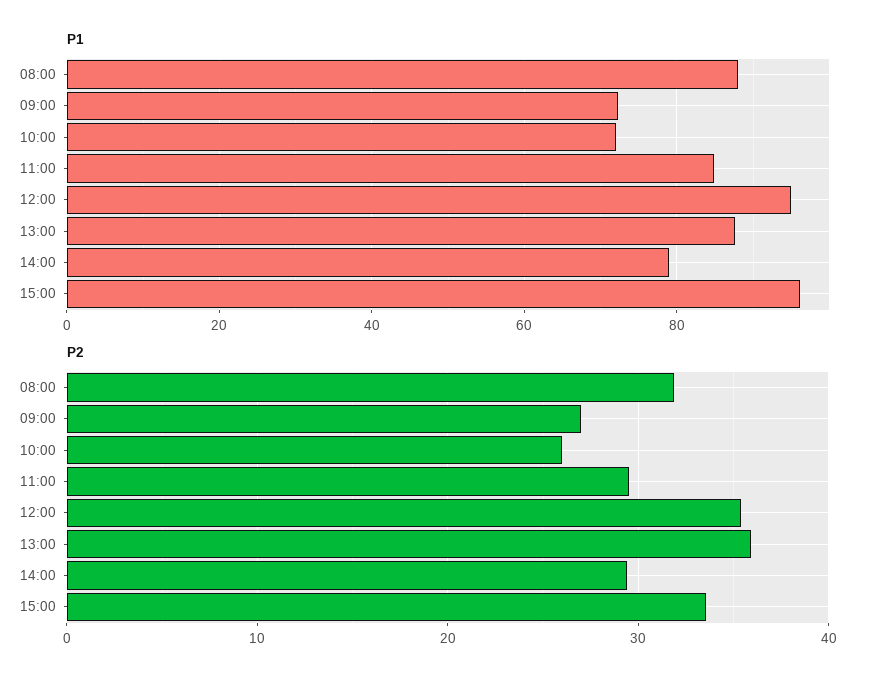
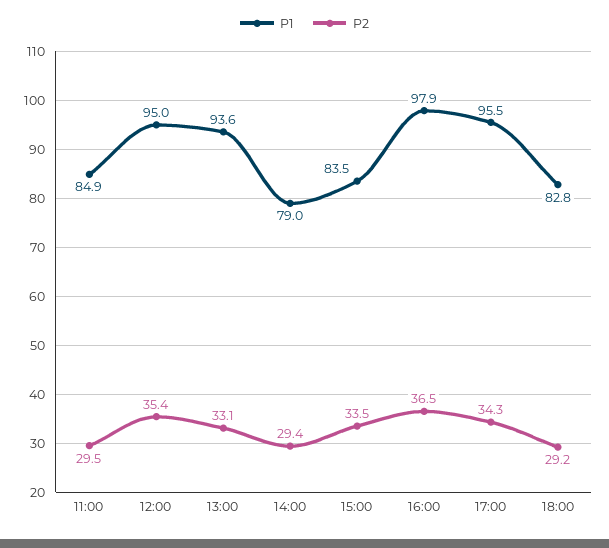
P1, 08:00: 88 -> none
P1, 09:00: 72 -> none
P1, 10:00: 72 -> none
P1, 13:00: 88 -> 93.6
P1, 15:00: 96 -> 83.5
P2, 08:00: 32 -> none
P2, 09:00: 27 -> none
P2, 10:00: 26 -> none
P2, 13:00: 36 -> 33.1
P1, 16:00: none -> 97.9
P2, 16:00: none -> 36.5
P1, 17:00: none -> 95.5
P2, 17:00: none -> 34.3
P1, 18:00: none -> 82.8
P2, 18:00: none -> 29.2

